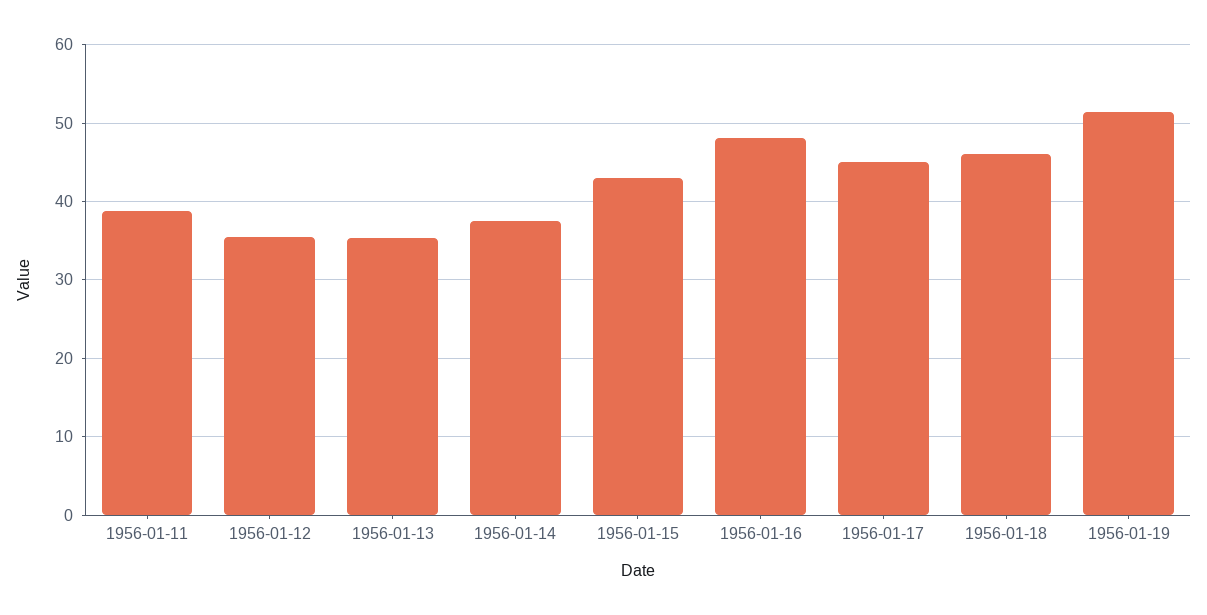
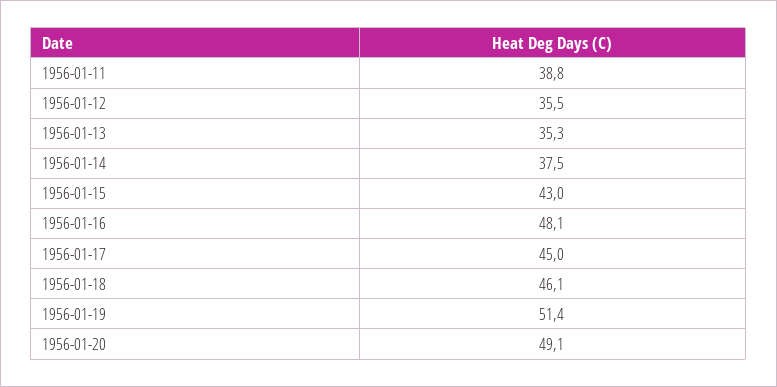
1956-01-20: none -> 49.1

